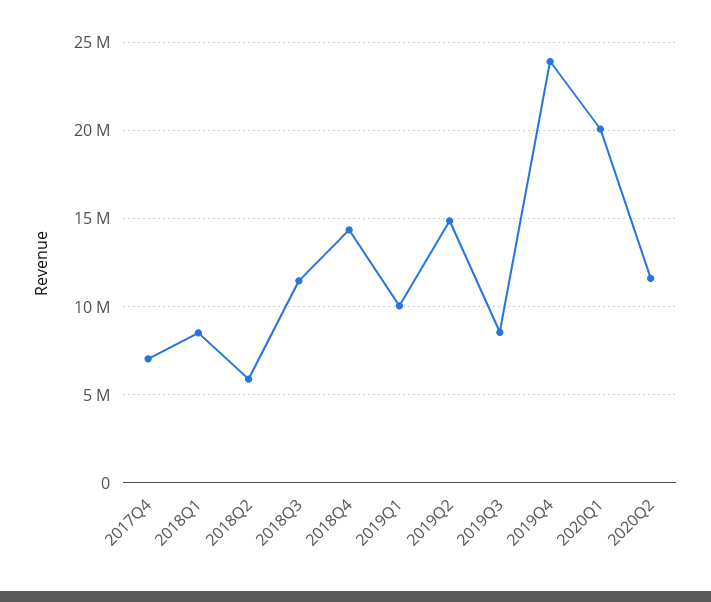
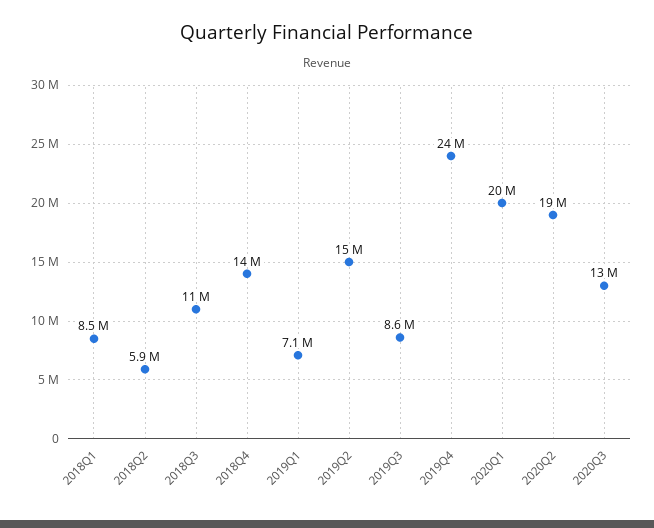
2017Q4: 7000000 -> none
2019Q1: 10000000 -> 7100000
2020Q2: 11500000 -> 19000000
2020Q3: none -> 13000000

